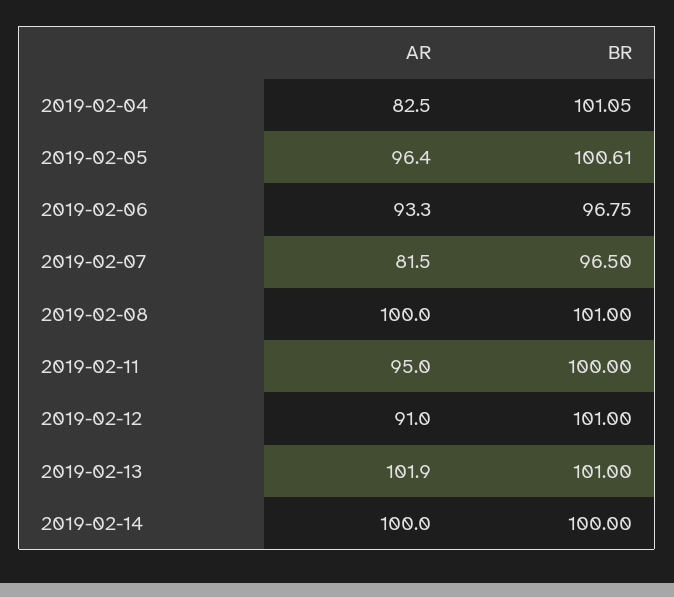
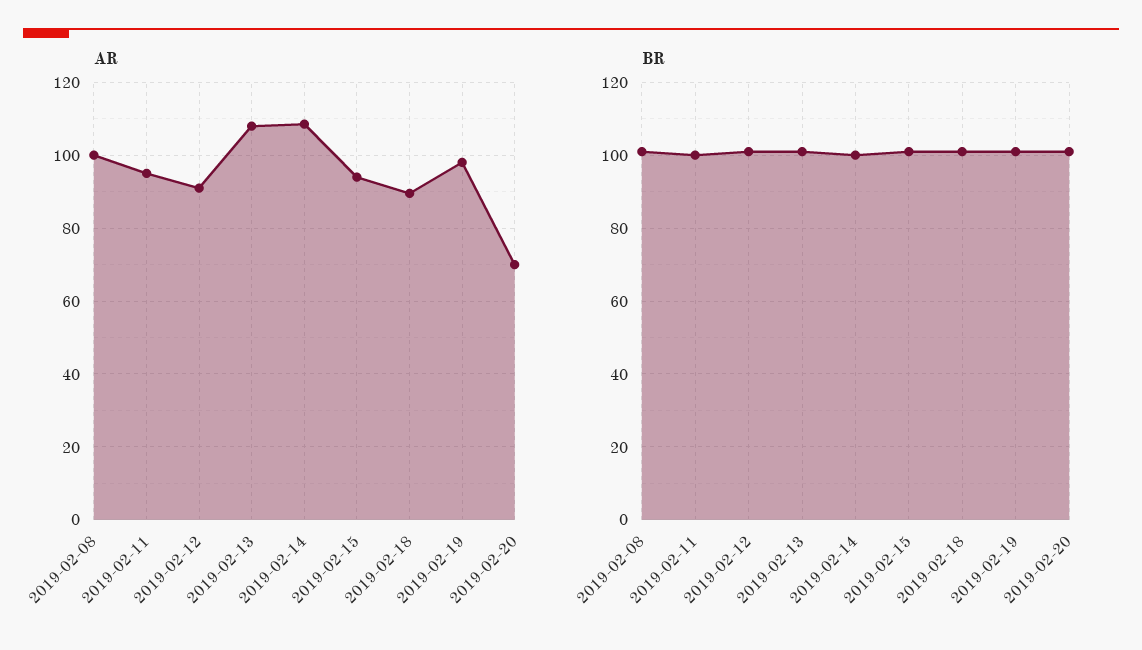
AR, 2019-02-04: 82.5 -> none
BR, 2019-02-04: 101.05 -> none
AR, 2019-02-05: 96.4 -> none
BR, 2019-02-05: 100.61 -> none
AR, 2019-02-06: 93.3 -> none
BR, 2019-02-06: 96.75 -> none
AR, 2019-02-07: 81.5 -> none
BR, 2019-02-07: 96.5 -> none
AR, 2019-02-13: 101.9 -> 108
AR, 2019-02-14: 100 -> 108
AR, 2019-02-15: none -> 94
AR, 2019-02-18: none -> 90
AR, 2019-02-19: none -> 98
AR, 2019-02-20: none -> 70
BR, 2019-02-15: none -> 100
BR, 2019-02-18: none -> 100
BR, 2019-02-19: none -> 100
BR, 2019-02-20: none -> 100

